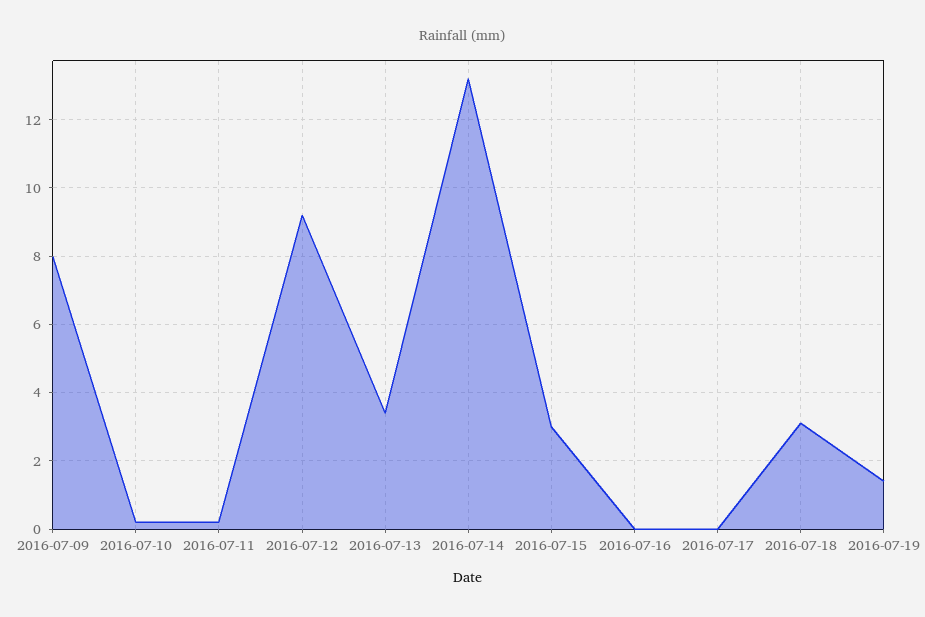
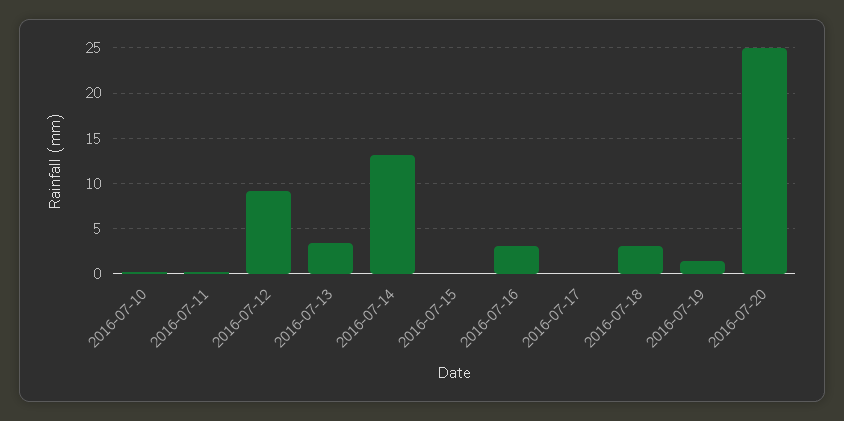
2016-07-09: 8 -> none
2016-07-15: 3 -> 0
2016-07-16: 0 -> 3
2016-07-20: none -> 25

